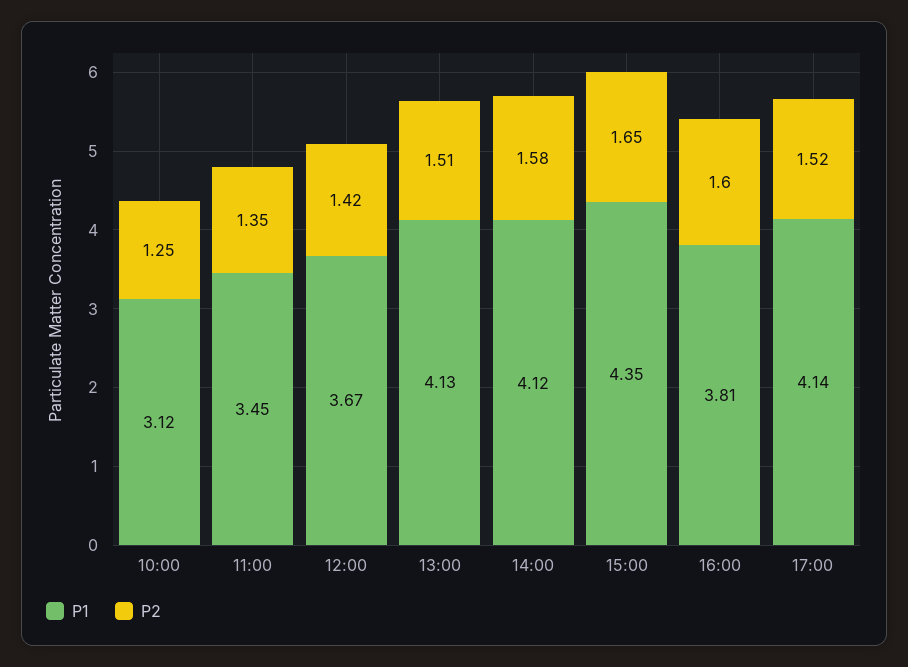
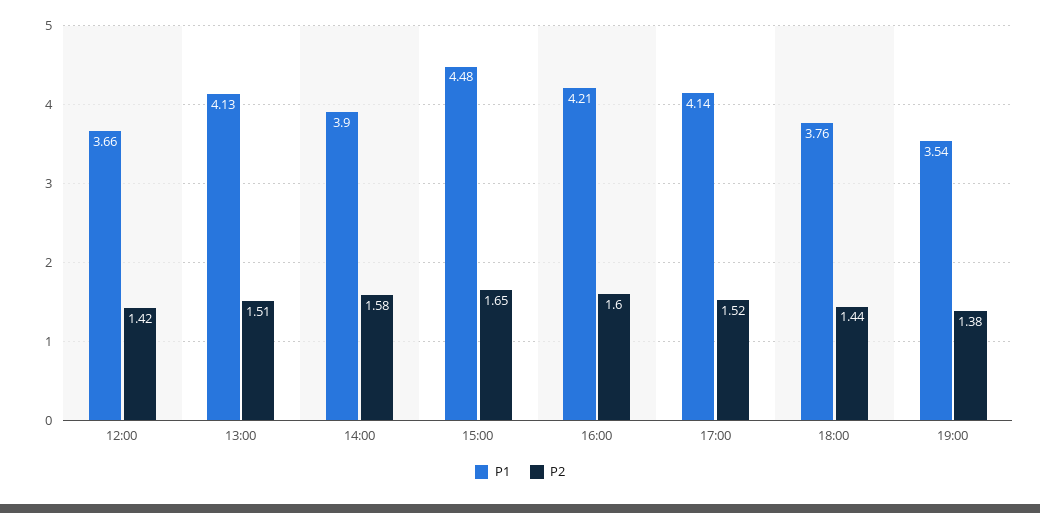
P1, 10:00: 3.12 -> none
P2, 10:00: 1.25 -> none
P1, 11:00: 3.45 -> none
P2, 11:00: 1.35 -> none
P1, 12:00: 3.67 -> 3.66
P1, 14:00: 4.12 -> 3.9
P1, 15:00: 4.35 -> 4.48
P1, 16:00: 3.81 -> 4.21
P1, 18:00: none -> 3.76
P2, 18:00: none -> 1.44
P1, 19:00: none -> 3.54
P2, 19:00: none -> 1.38

